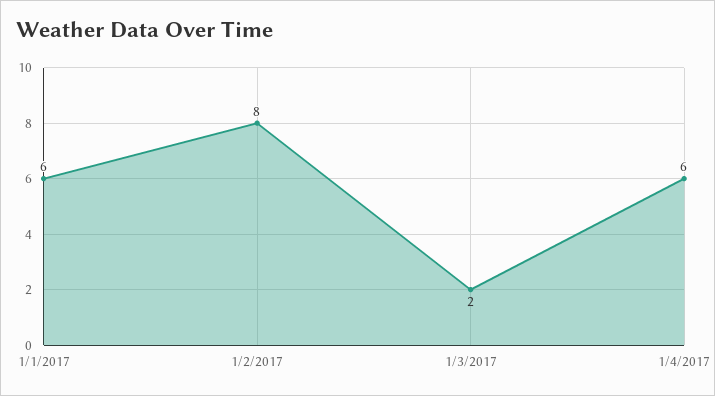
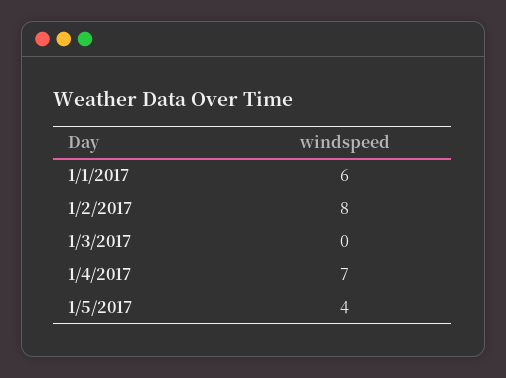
1/3/2017: 2 -> 0
1/4/2017: 6 -> 7
1/5/2017: none -> 4

